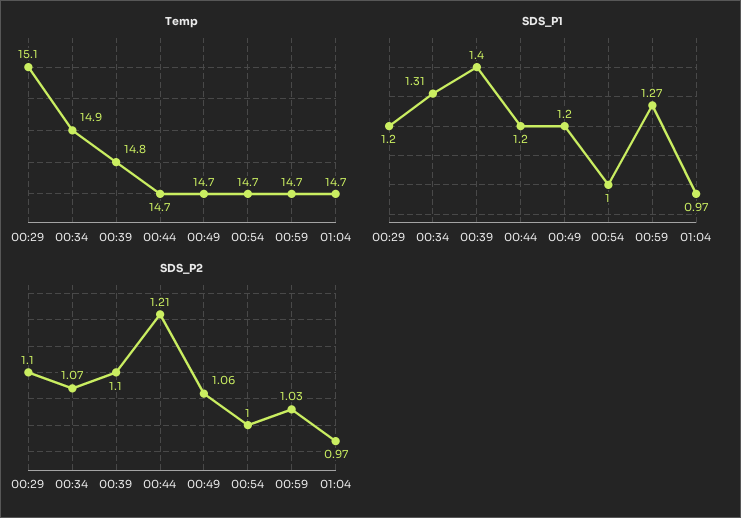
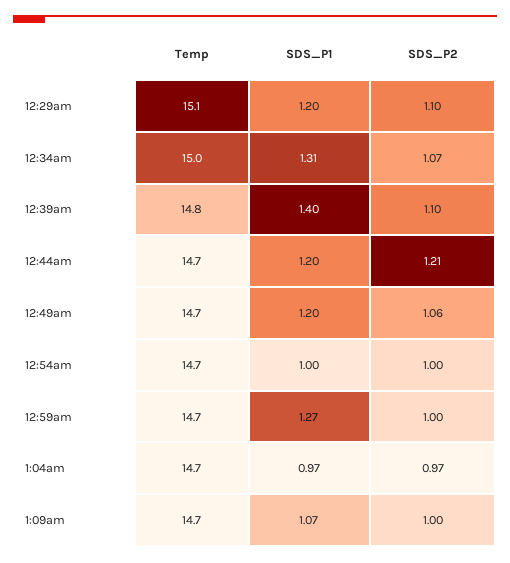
Temp, 00:34: 14.9 -> 15
SDS_P2, 00:59: 1.03 -> 1
Temp, 1:09am: none -> 14.7
SDS_P1, 1:09am: none -> 1.07
SDS_P2, 1:09am: none -> 1

